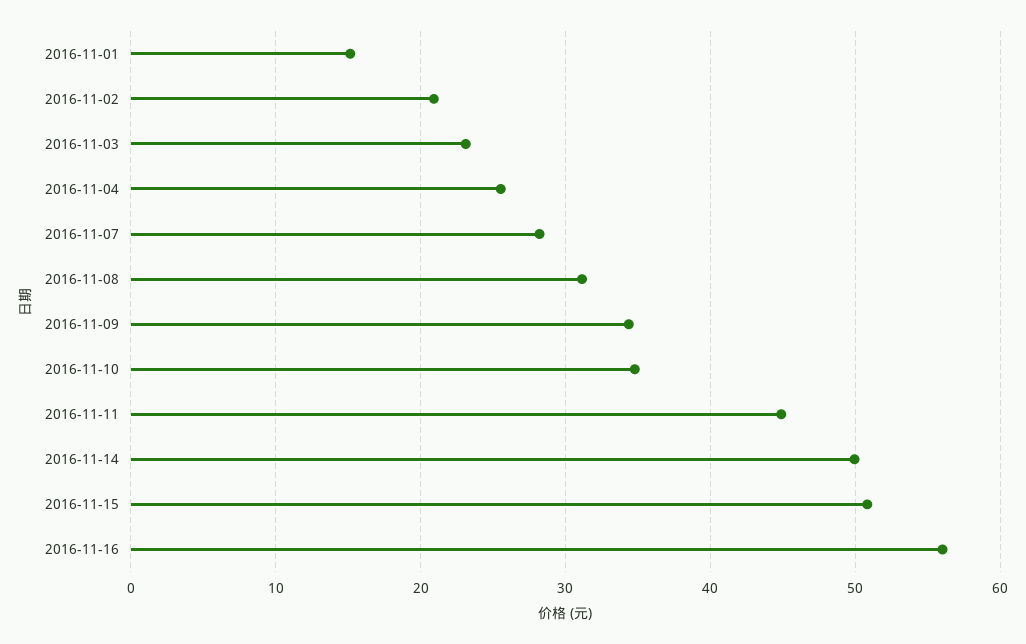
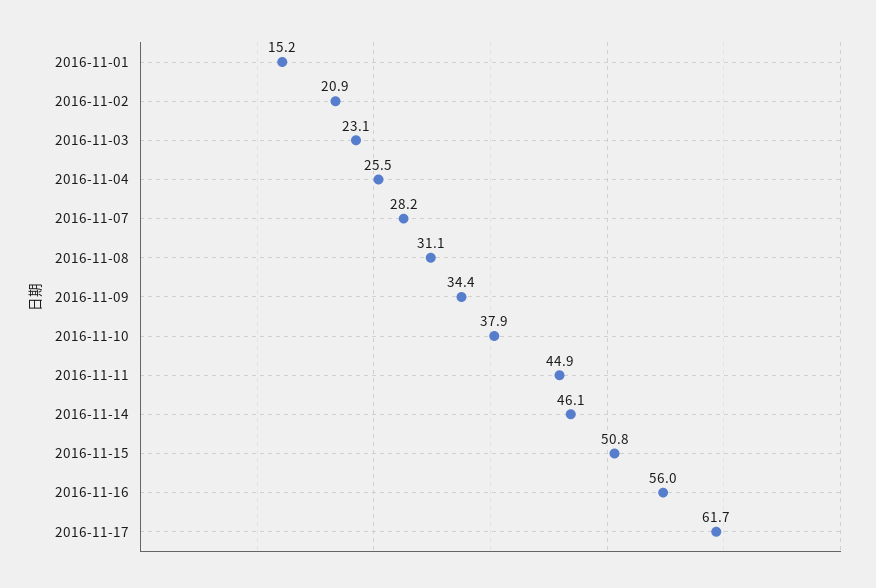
2016-11-10: 35 -> 37.9
2016-11-14: 50 -> 46.1
2016-11-17: none -> 61.7

